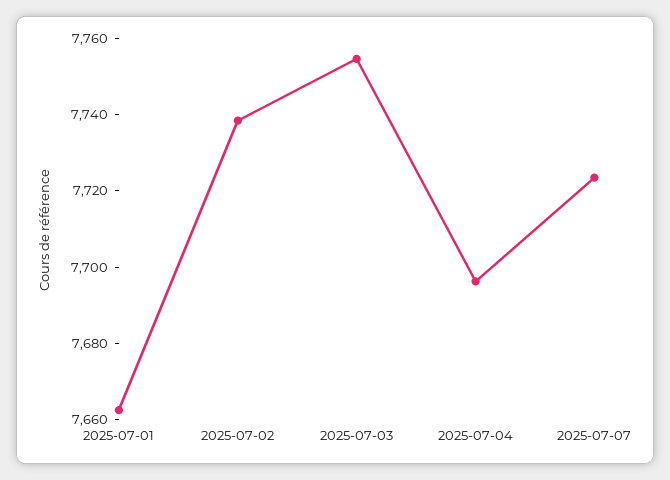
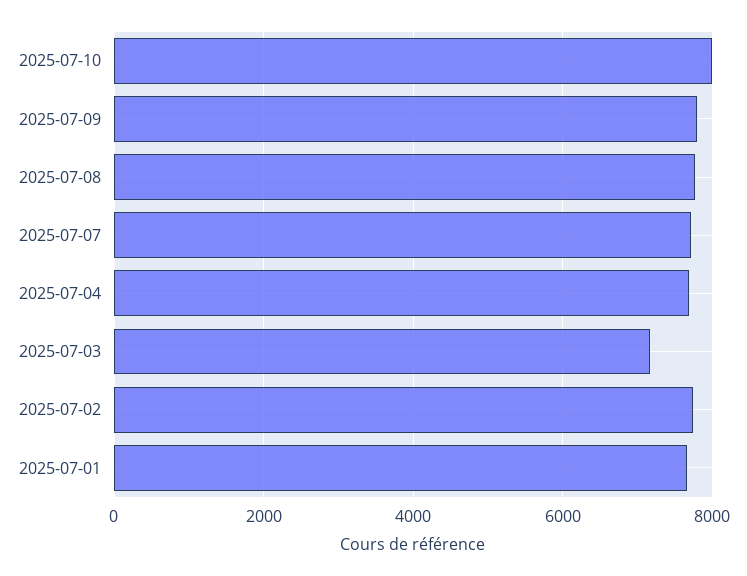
2025-07-03: 7755 -> 7200
2025-07-10: none -> 8000
2025-07-09: none -> 7800
2025-07-08: none -> 7800

